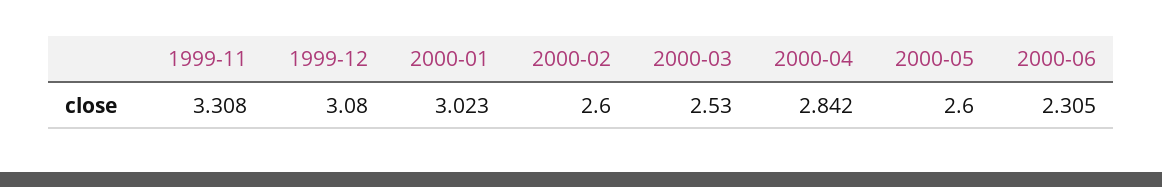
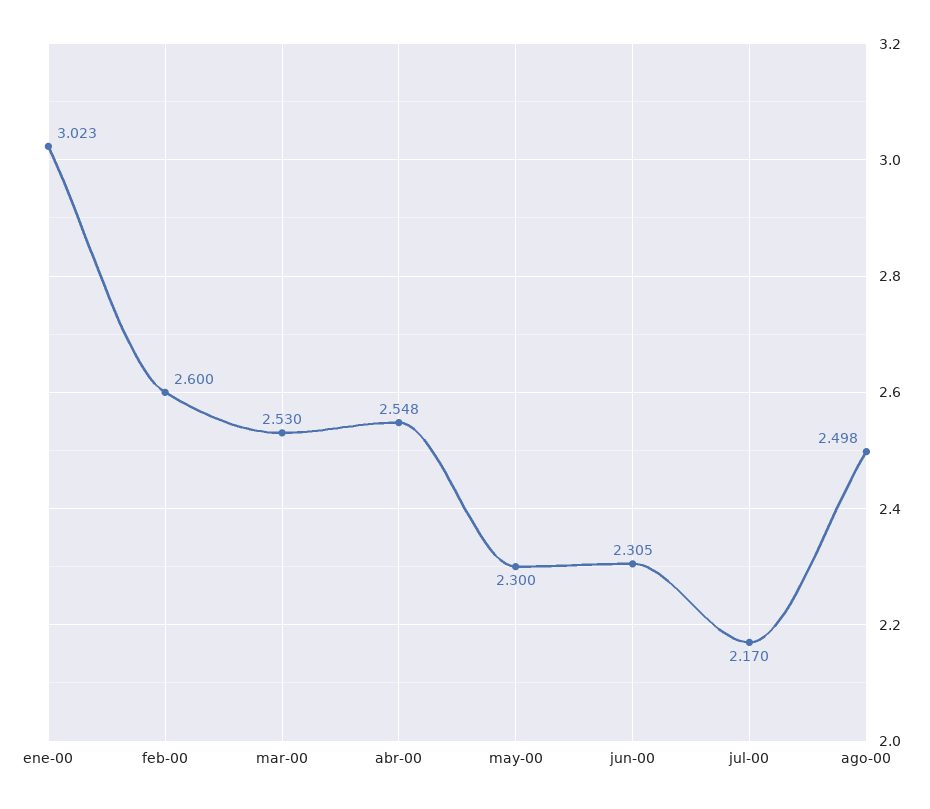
1999-11: 3.308 -> none
1999-12: 3.08 -> none
2000-04: 2.842 -> 2.548
2000-05: 2.6 -> 2.3
jul-00: none -> 2.17
ago-00: none -> 2.498

